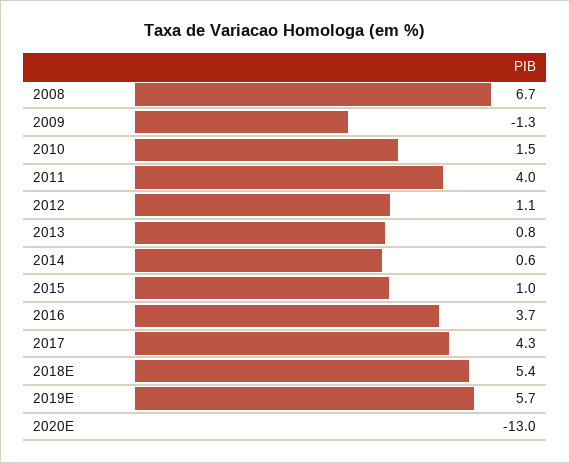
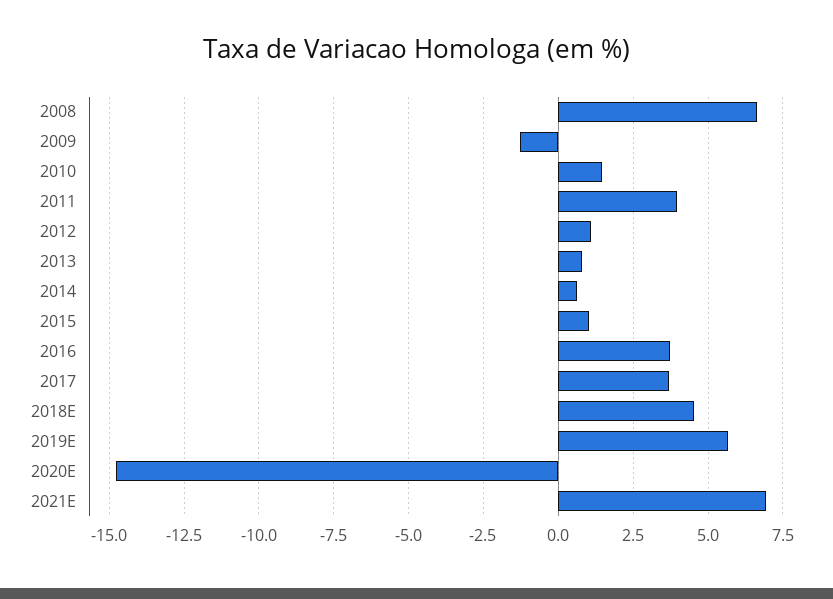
2017: 4.3 -> 3.75
2018E: 5.4 -> 4.5
2020E: -13 -> -14.75
2021E: none -> 7

